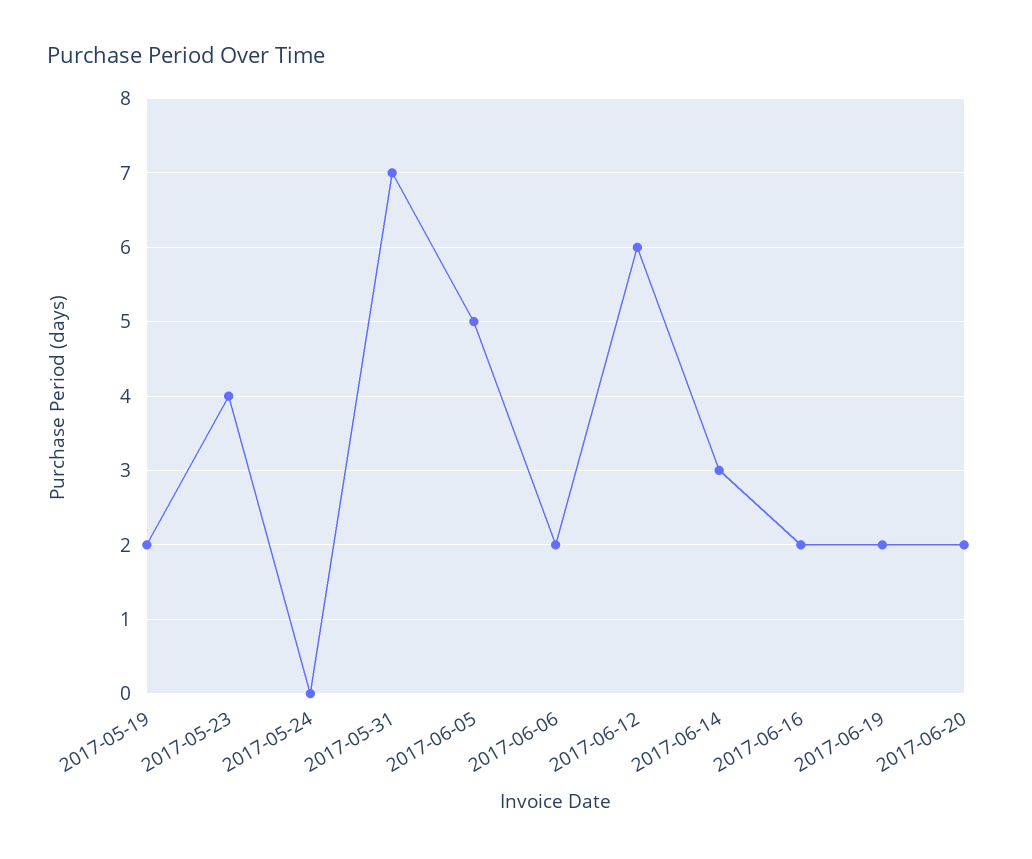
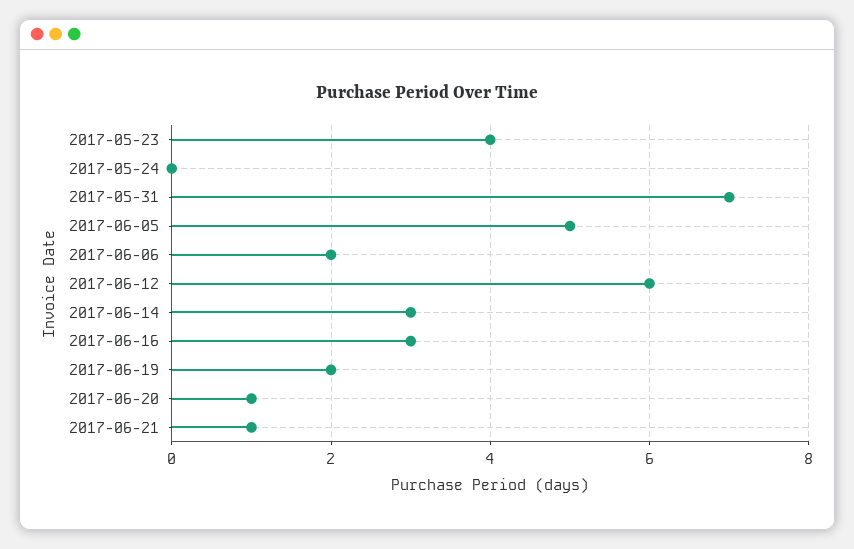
2017-05-19: 2 -> none
2017-06-16: 2 -> 3
2017-06-20: 2 -> 1
2017-06-21: none -> 1

